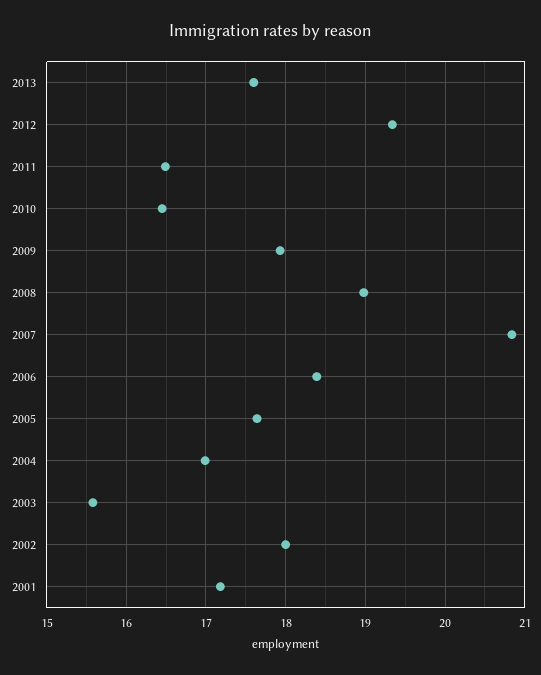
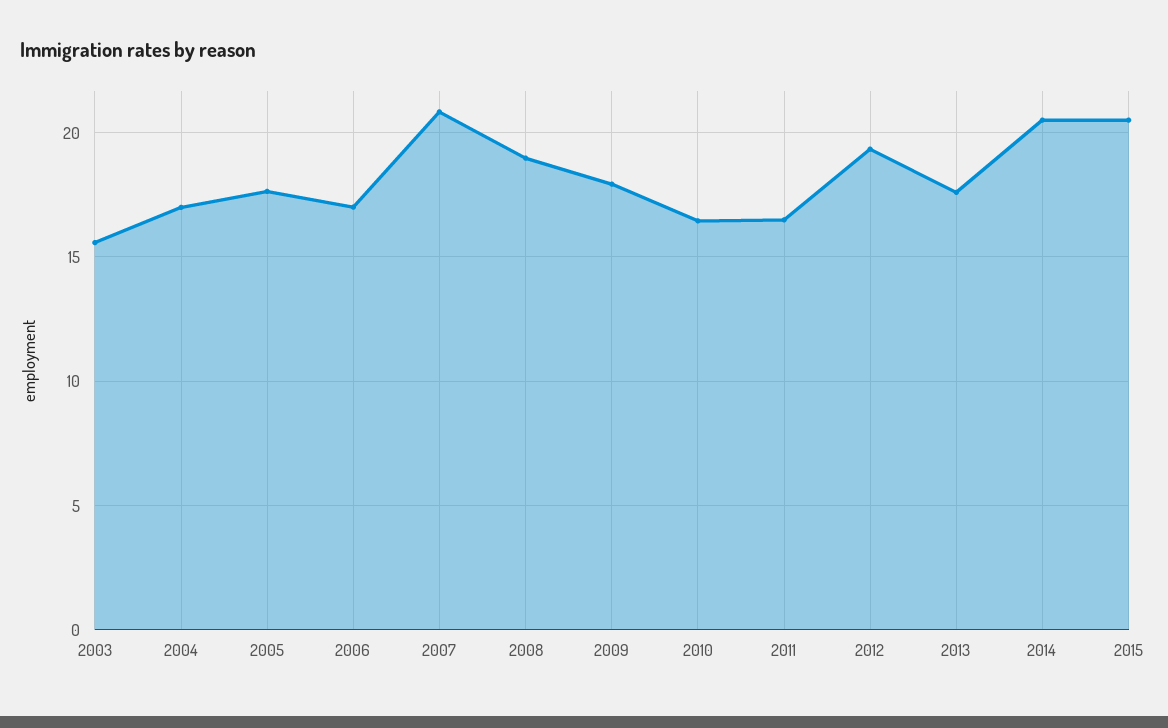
2006: 18.4 -> 17
2002: 18 -> none
2001: 17.2 -> none
2014: none -> 20.5
2015: none -> 20.5

